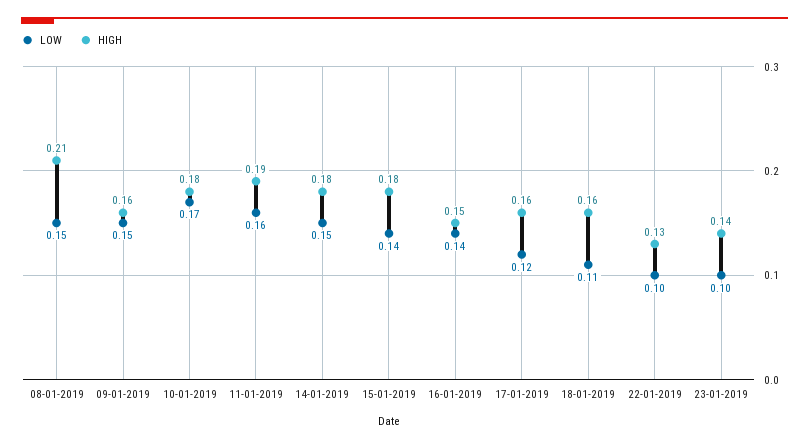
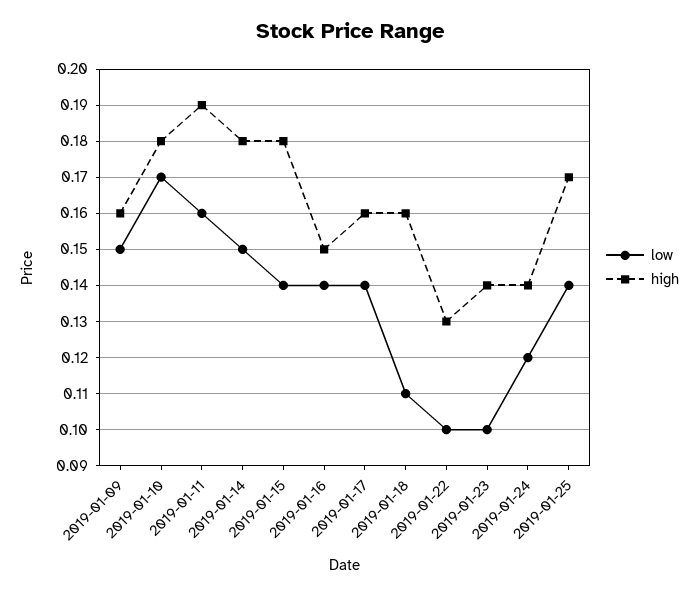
LOW, 08-01-2019: 0.15 -> none
HIGH, 08-01-2019: 0.21 -> none
LOW, 17-01-2019: 0.12 -> 0.14
LOW, 2019-01-24: none -> 0.12
HIGH, 2019-01-24: none -> 0.14
LOW, 2019-01-25: none -> 0.14
HIGH, 2019-01-25: none -> 0.17

